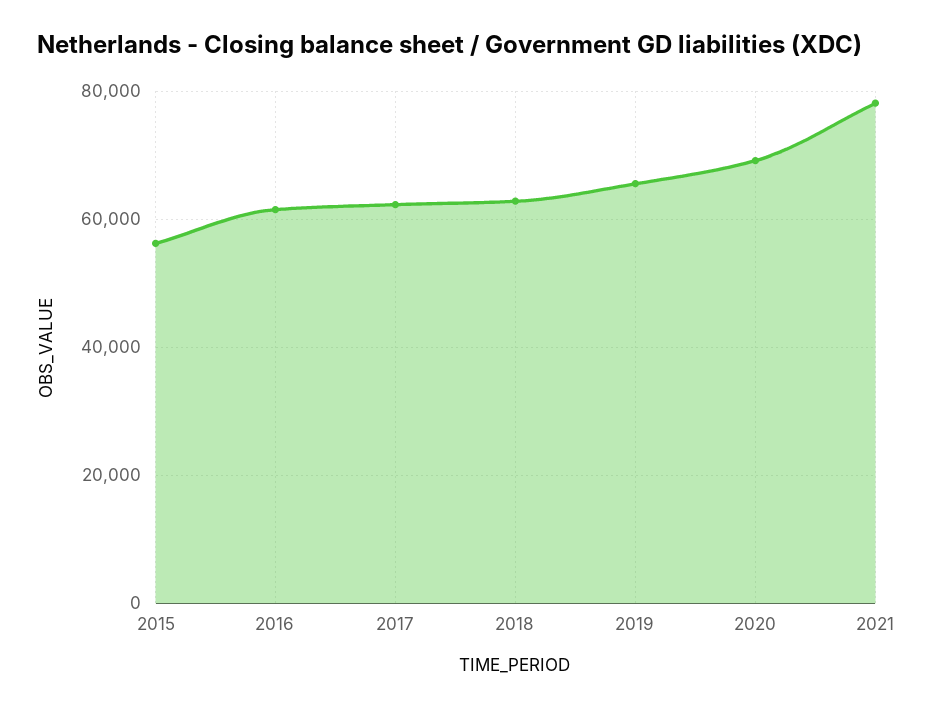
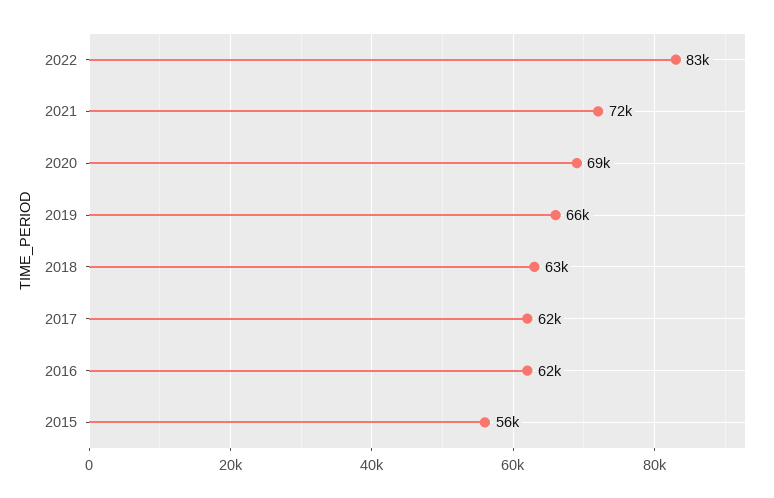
2021: 78000 -> 72000
2022: none -> 83000

